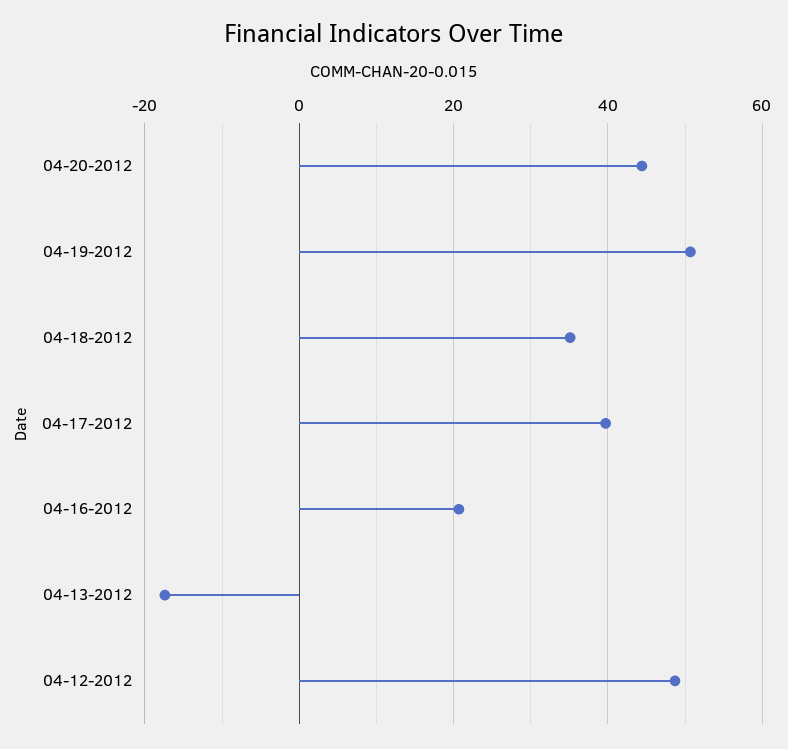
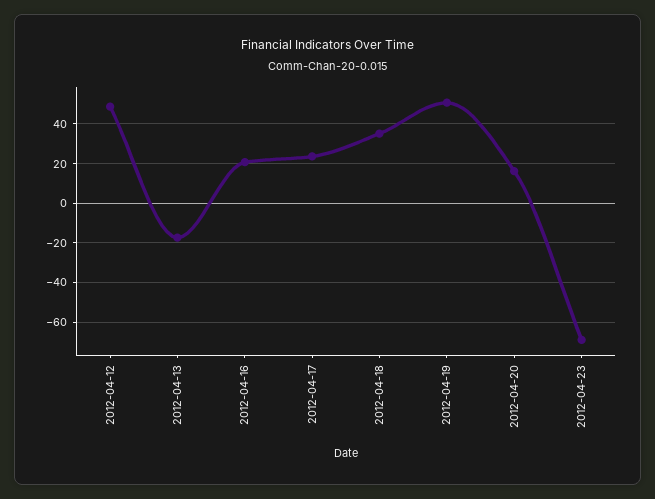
04-20-2012: 44 -> 15
04-17-2012: 40 -> 25
2012-04-23: none -> -70

